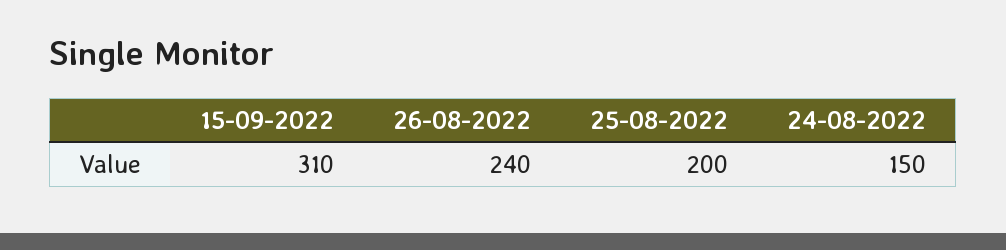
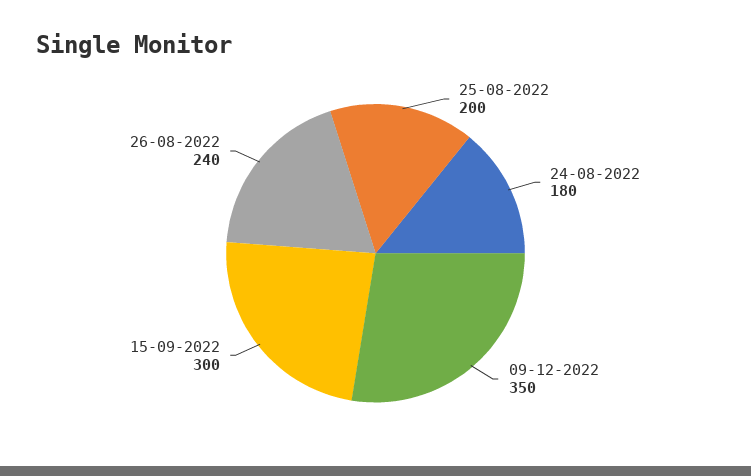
15-09-2022: 310 -> 300
24-08-2022: 150 -> 180
09-12-2022: none -> 350

